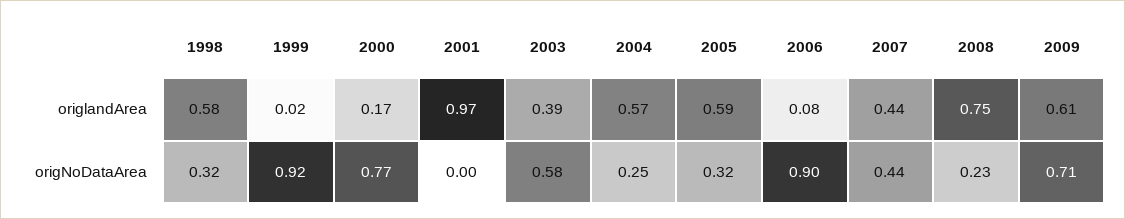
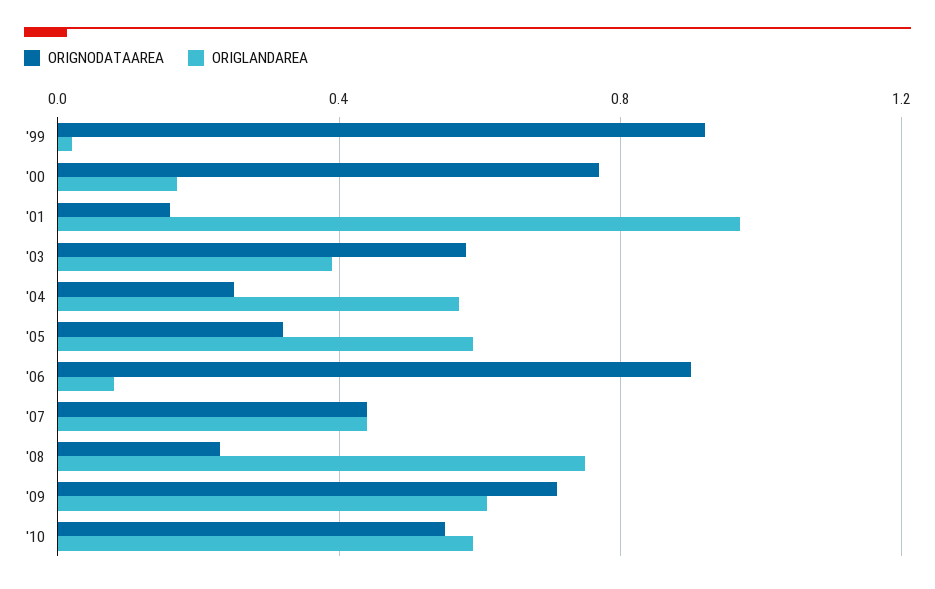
origlandArea, 1998: 0.58 -> none
origNoDataArea, 1998: 0.32 -> none
origNoDataArea, 2001: 0 -> 0.15
origNoDataArea, '10: none -> 0.55
origlandArea, '10: none -> 0.6

